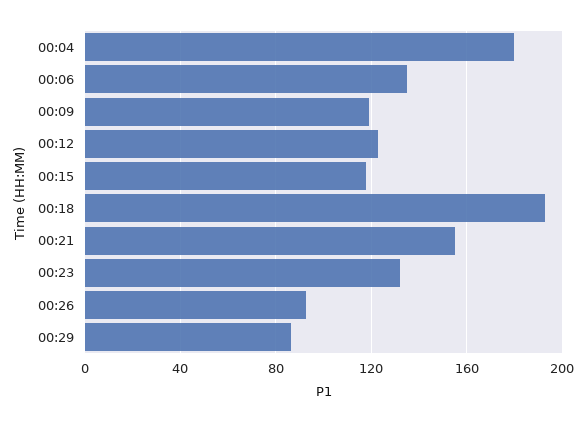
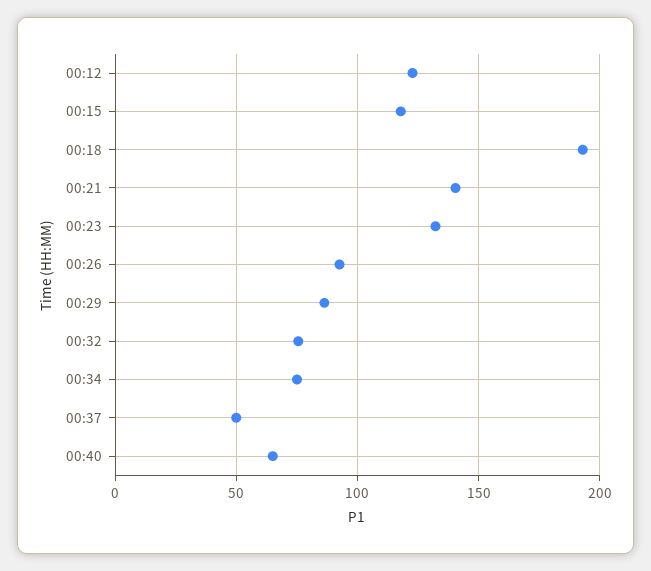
00:04: 180 -> none
00:06: 135 -> none
00:09: 120 -> none
00:21: 155 -> 140
00:32: none -> 75
00:34: none -> 75
00:37: none -> 50
00:40: none -> 65

